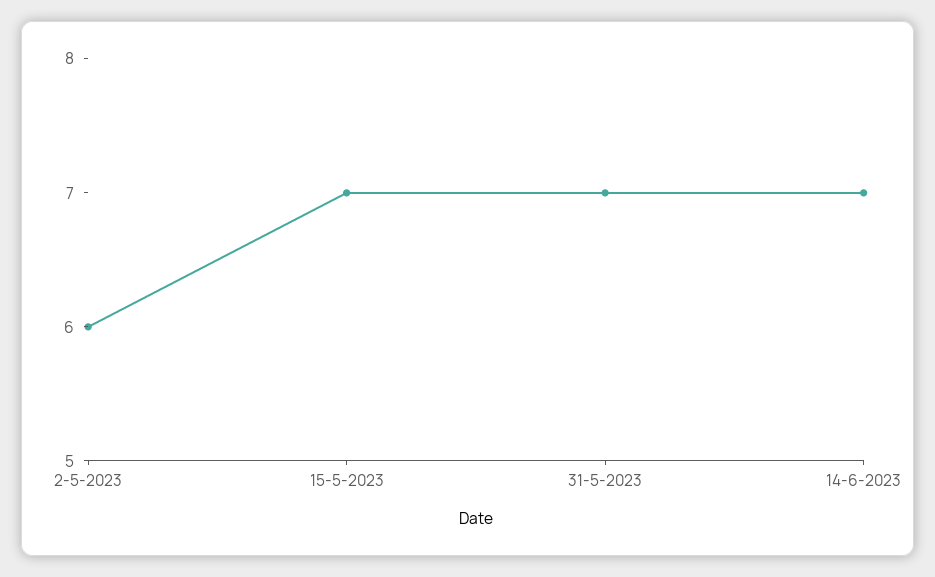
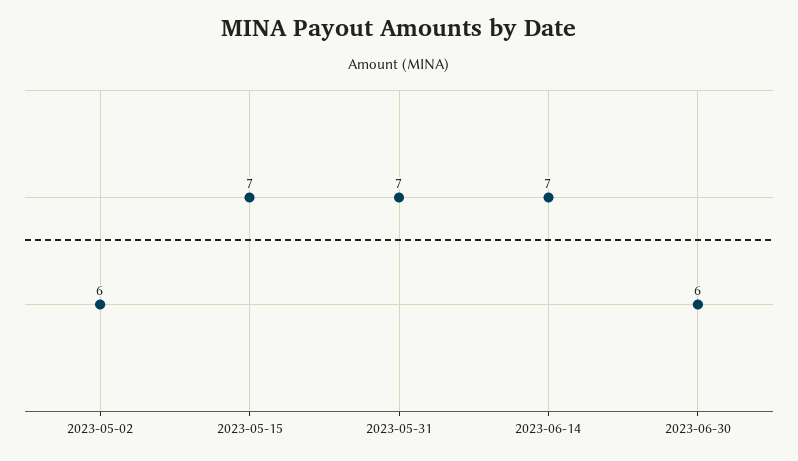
2023-06-30: none -> 6

